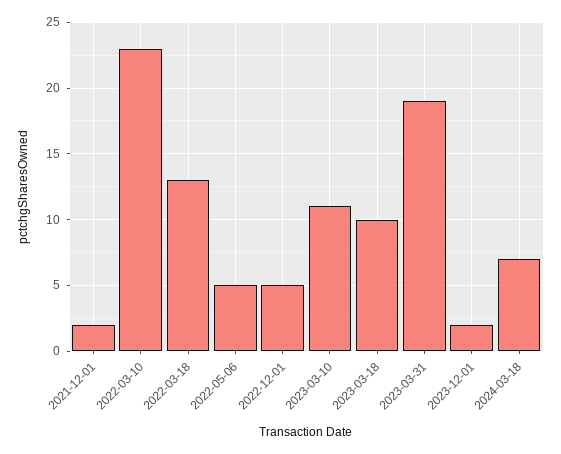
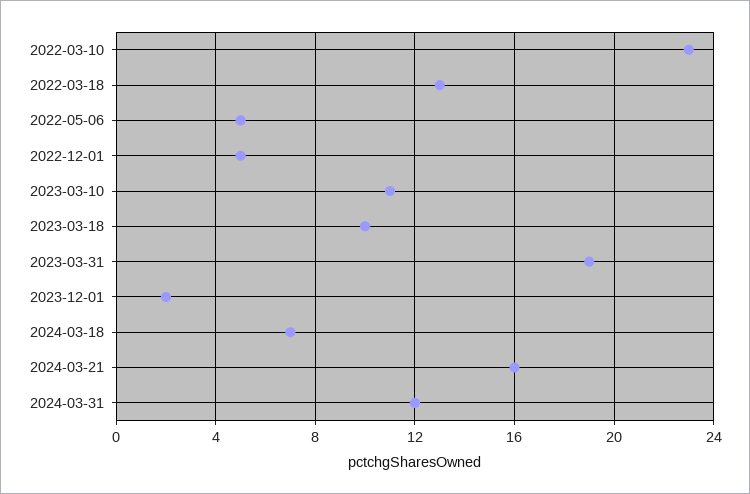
2021-12-01: 2 -> none
2024-03-21: none -> 16
2024-03-31: none -> 12

